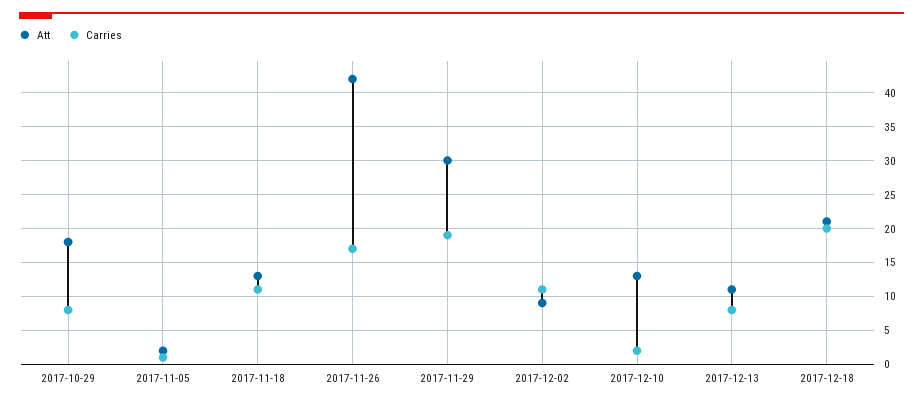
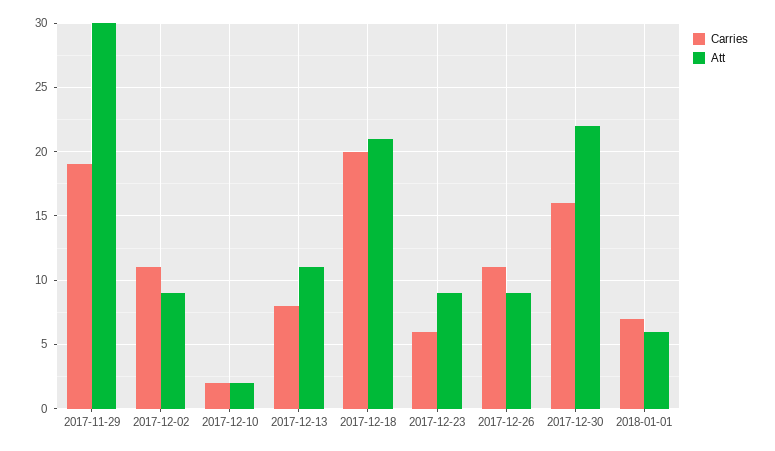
Att, 2017-10-29: 18 -> none
Carries, 2017-10-29: 8 -> none
Att, 2017-11-05: 2 -> none
Carries, 2017-11-05: 1 -> none
Att, 2017-11-18: 13 -> none
Carries, 2017-11-18: 11 -> none
Att, 2017-11-26: 42 -> none
Carries, 2017-11-26: 17 -> none
Att, 2017-12-10: 13 -> 2
Carries, 2017-12-23: none -> 6
Att, 2017-12-23: none -> 9
Carries, 2017-12-26: none -> 11
Att, 2017-12-26: none -> 9
Carries, 2017-12-30: none -> 16
Att, 2017-12-30: none -> 22
Carries, 2018-01-01: none -> 7
Att, 2018-01-01: none -> 6

